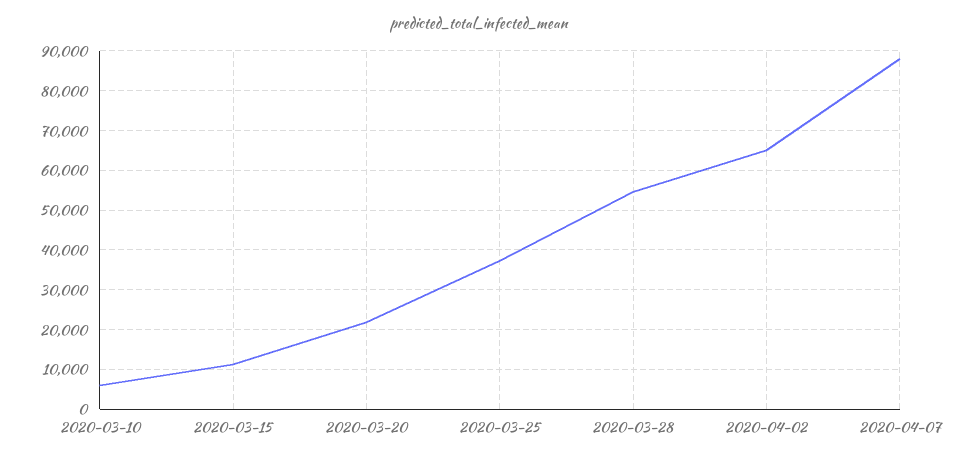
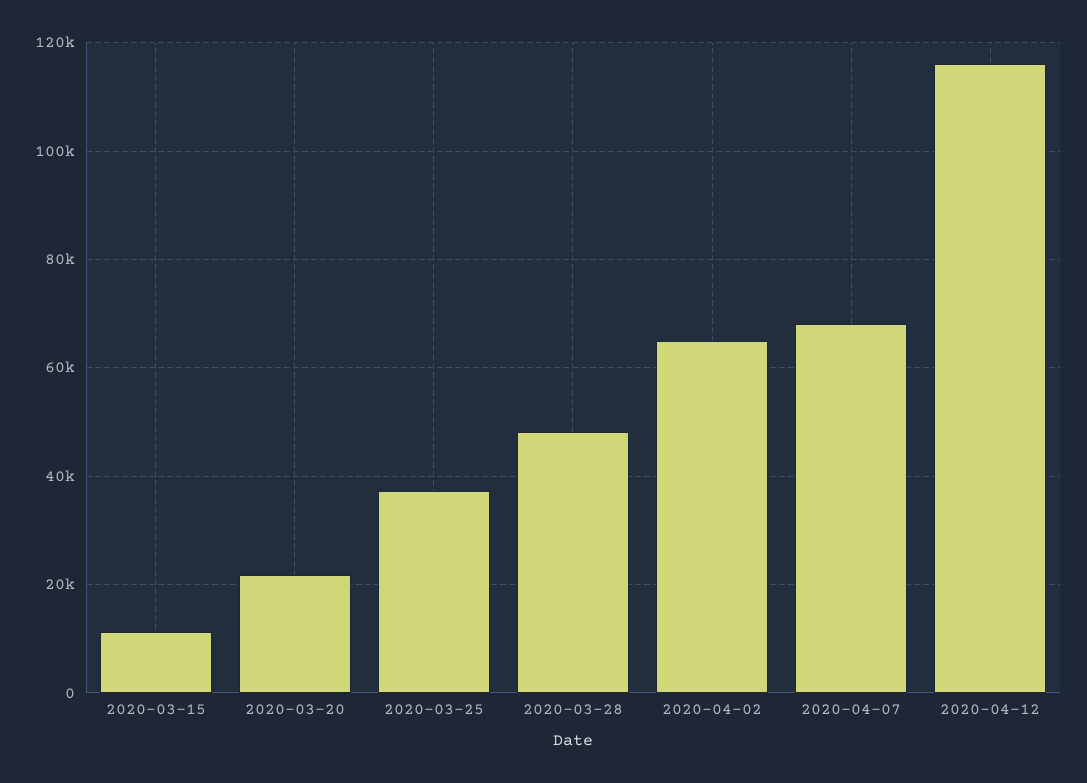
2020-03-10: 6000 -> none
2020-03-28: 54000 -> 48000
2020-04-07: 88000 -> 68000
2020-04-12: none -> 116000

